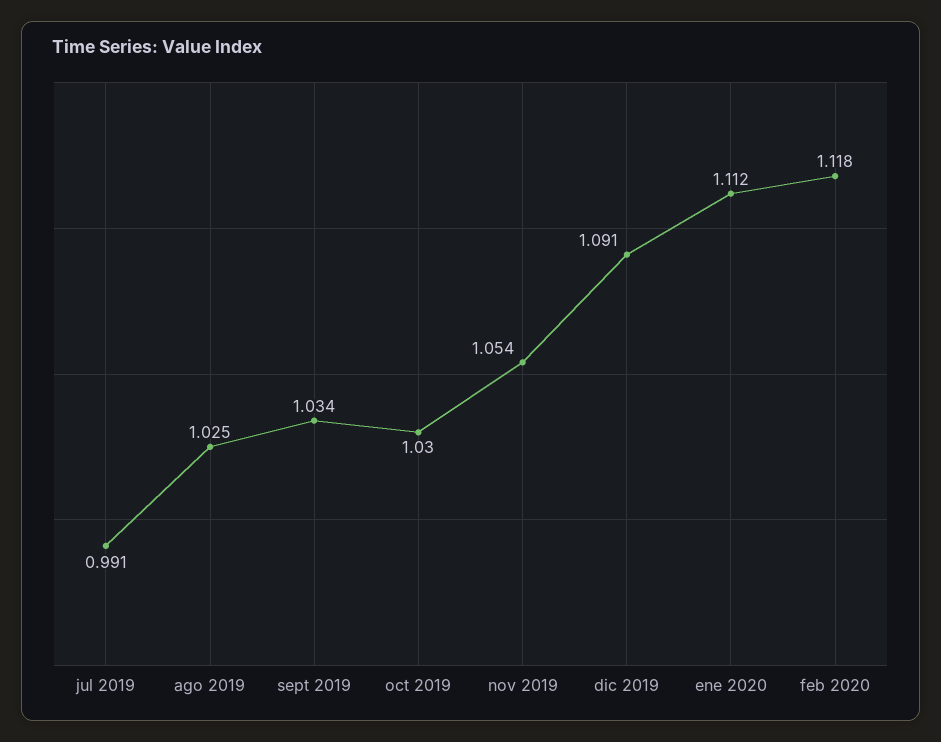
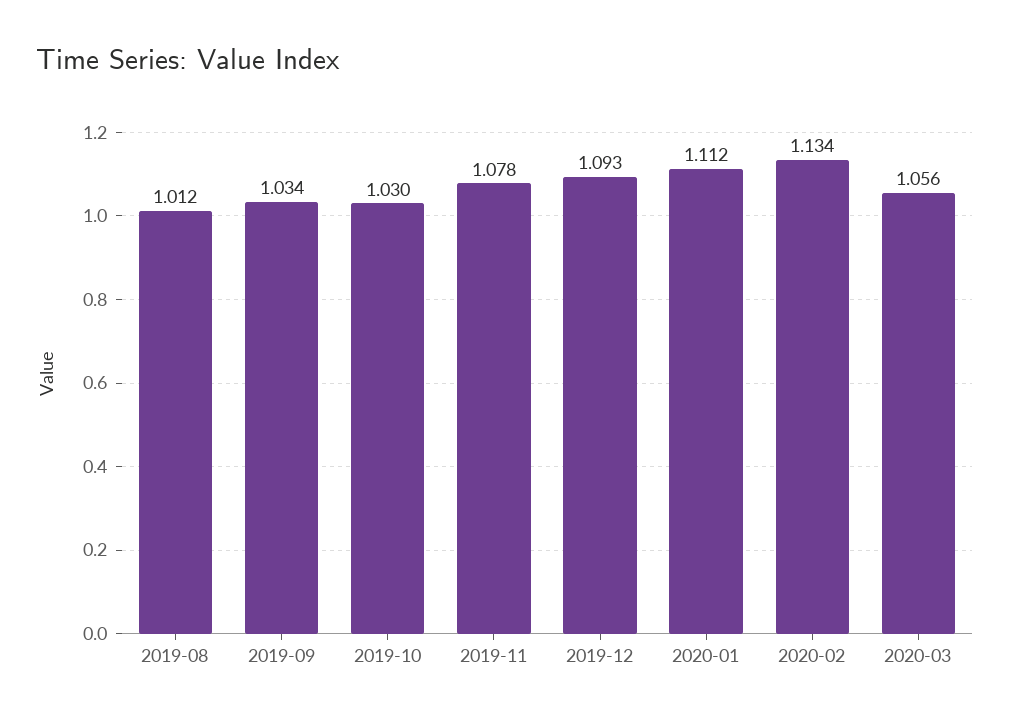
jul 2019: 0.991 -> none
ago 2019: 1.025 -> 1.012
nov 2019: 1.054 -> 1.078
dic 2019: 1.091 -> 1.093
feb 2020: 1.118 -> 1.134
2020-03: none -> 1.056

